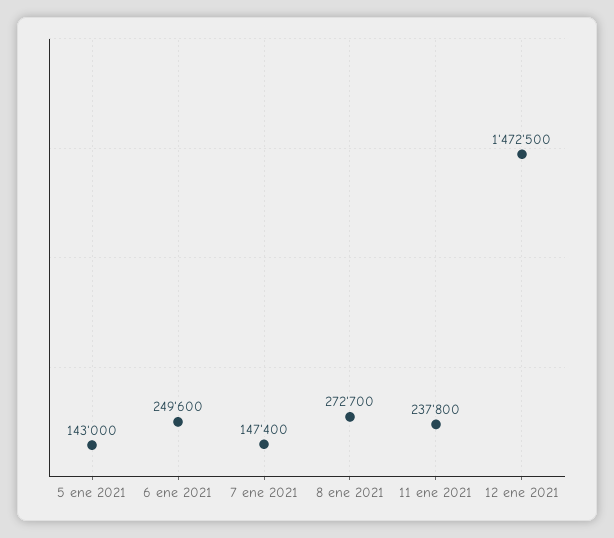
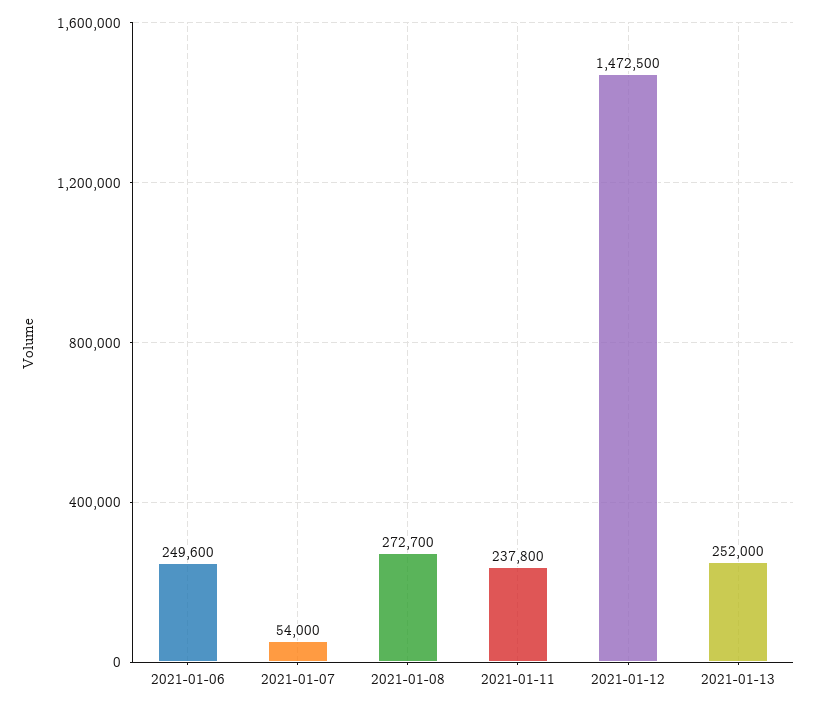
5 ene 2021: 143000 -> none
7 ene 2021: 147400 -> 54000
2021-01-13: none -> 252000

